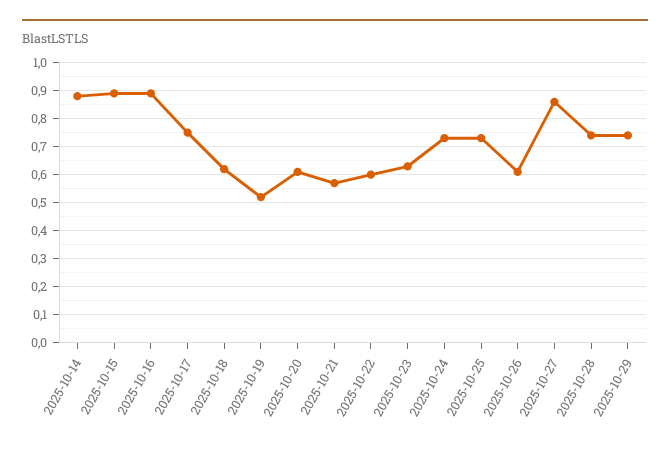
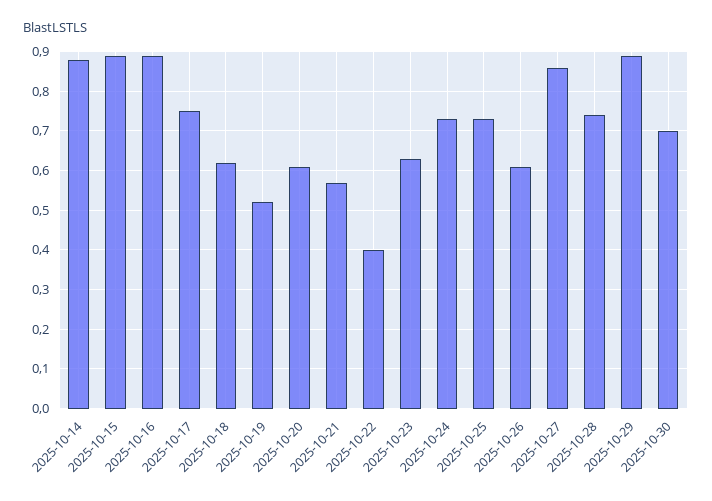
2025-10-22: 0.6 -> 0.4
2025-10-29: 0.75 -> 0.9
2025-10-30: none -> 0.7

